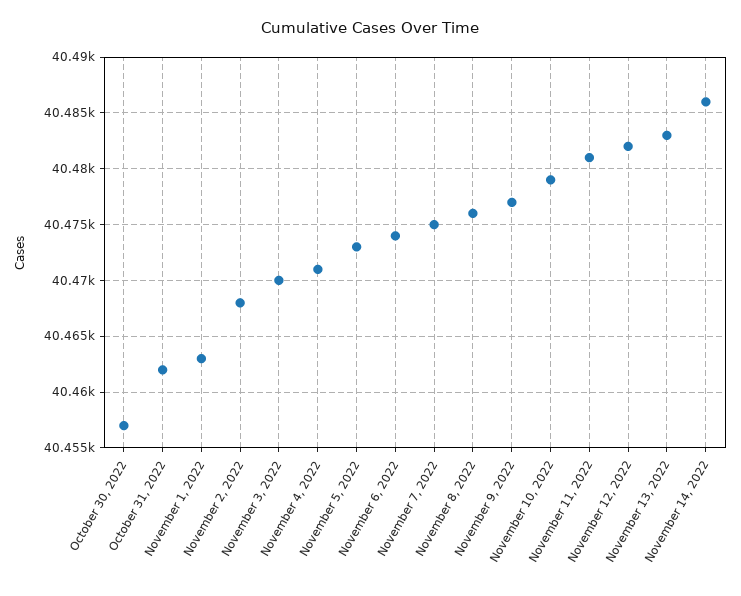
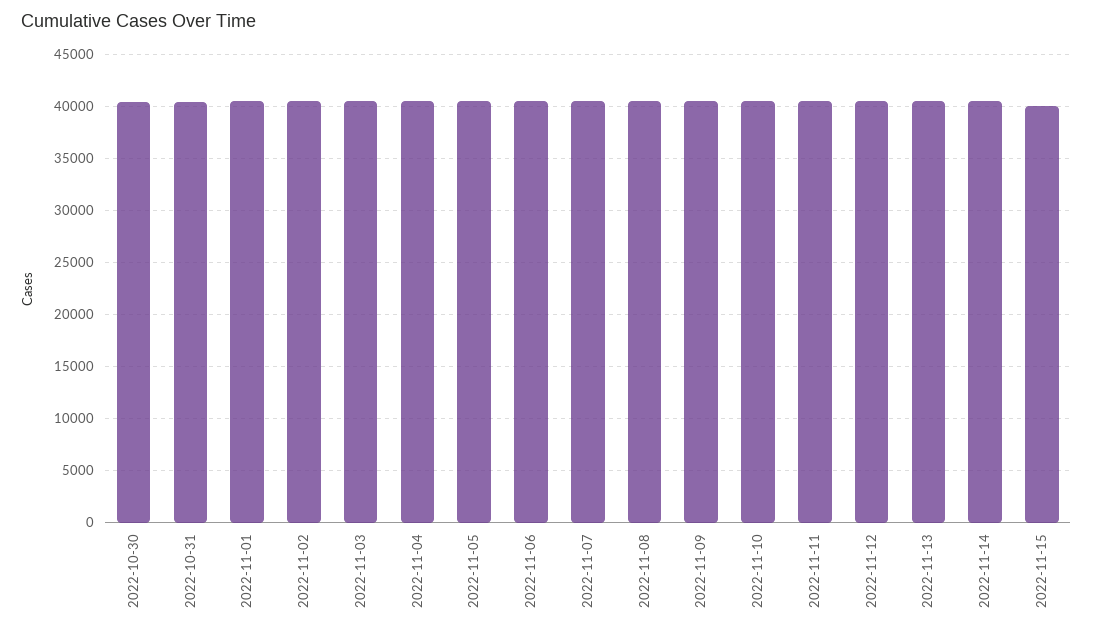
2022-11-15: none -> 40000

